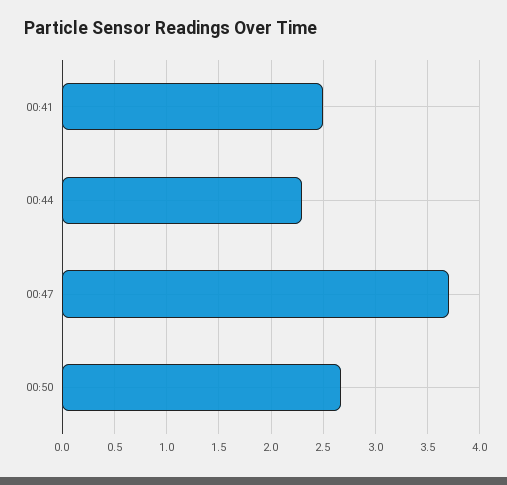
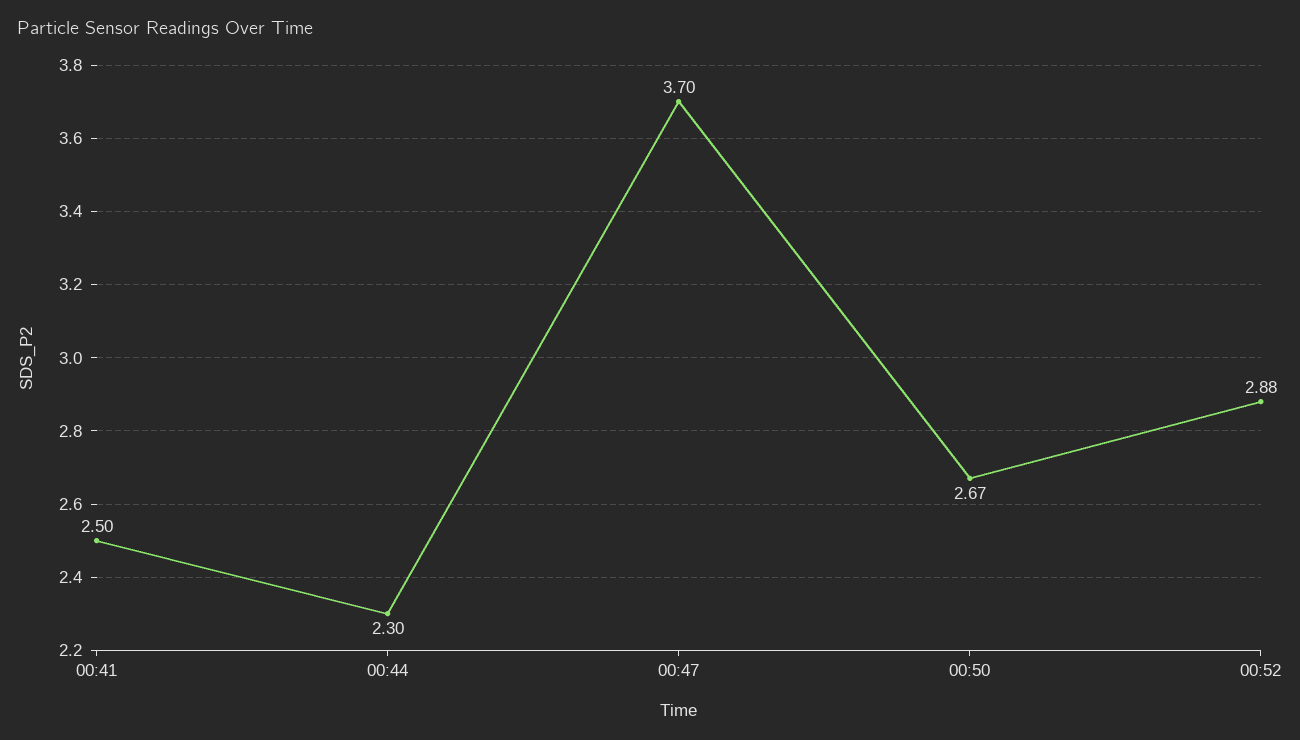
00:52: none -> 2.88

